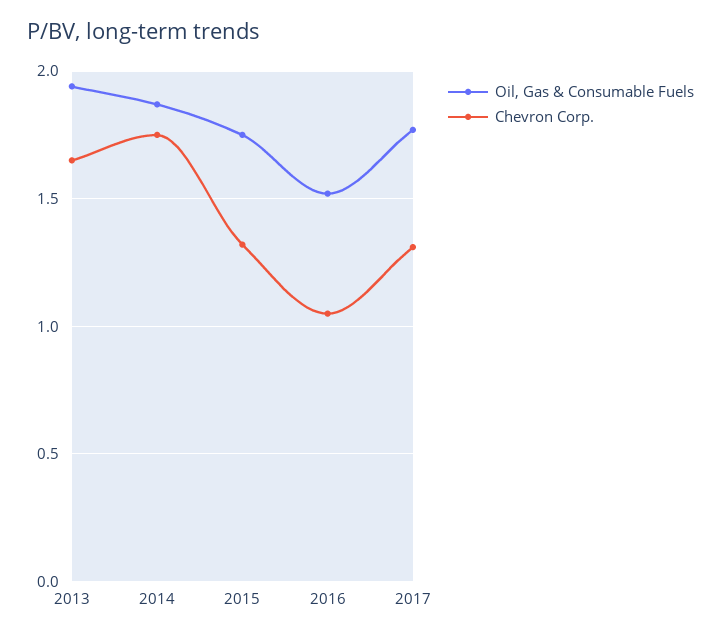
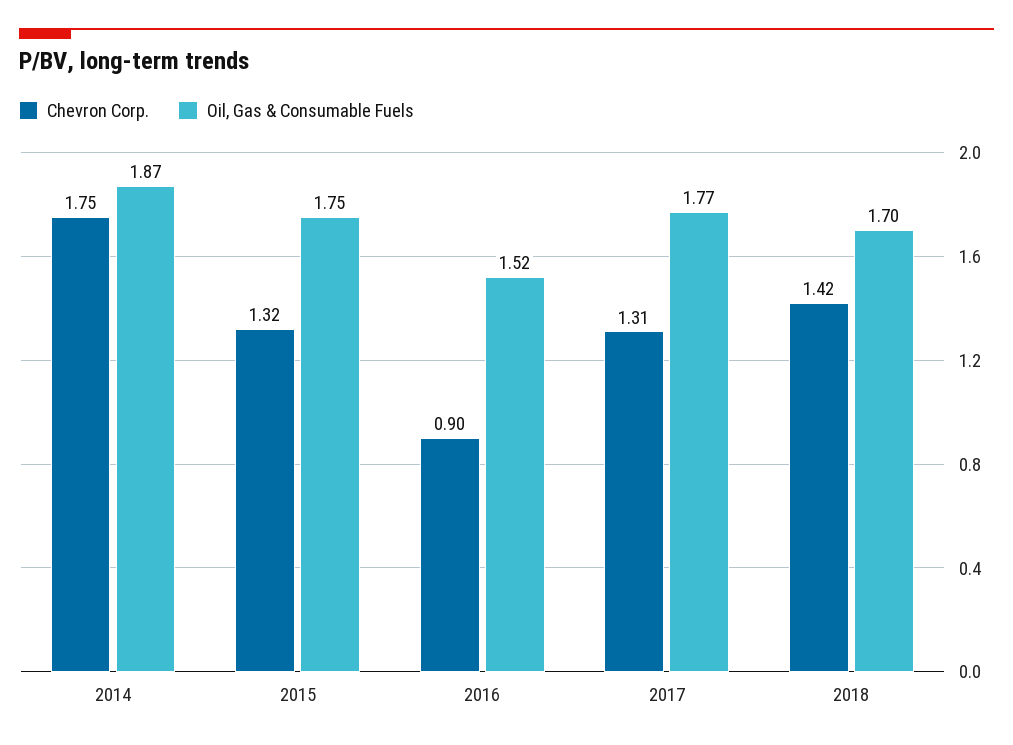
Oil, Gas & Consumable Fuels, 2013: 1.95 -> none
Chevron Corp., 2013: 1.65 -> none
Chevron Corp., 2016: 1.05 -> 0.9
Chevron Corp., 2018: none -> 1.42
Oil, Gas & Consumable Fuels, 2018: none -> 1.7

